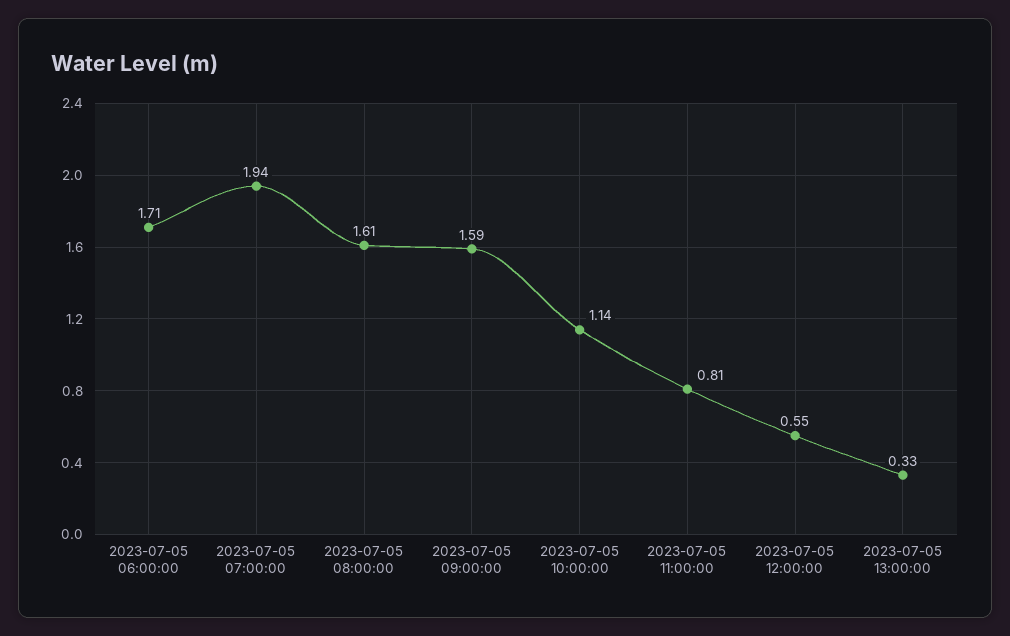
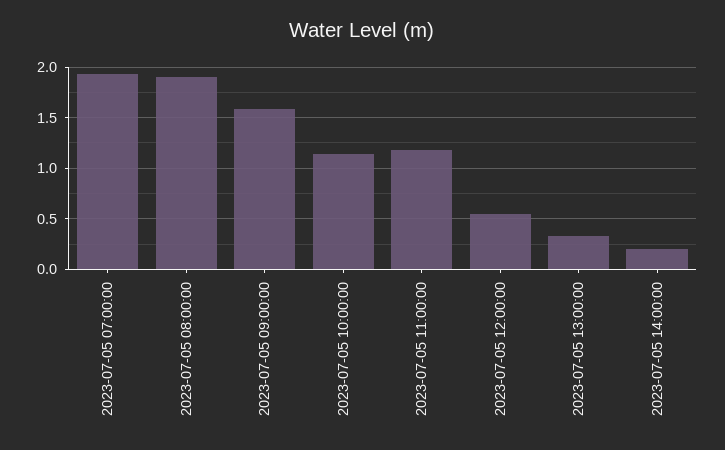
2023-07-05 06:00:00: 1.71 -> none
2023-07-05 08:00:00: 1.61 -> 1.9
2023-07-05 11:00:00: 0.81 -> 1.2
2023-07-05 14:00:00: none -> 0.2

